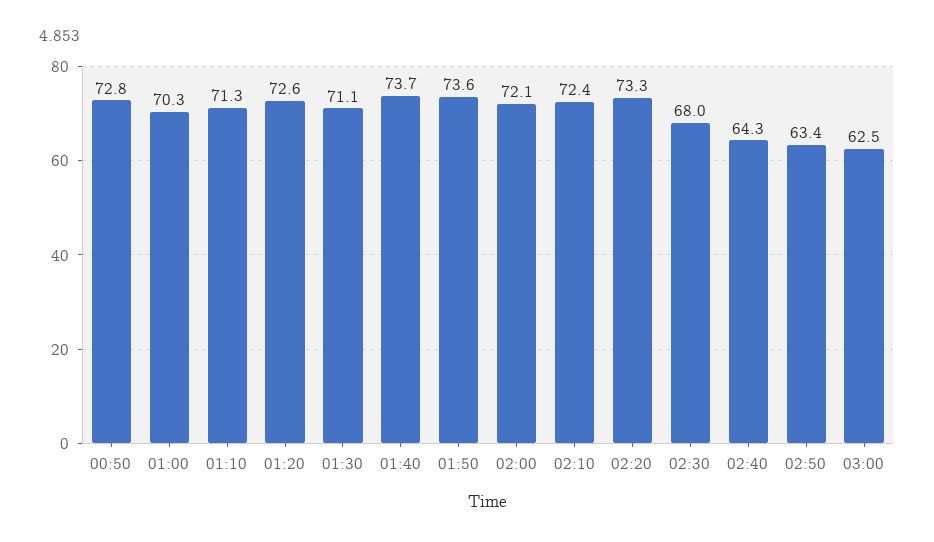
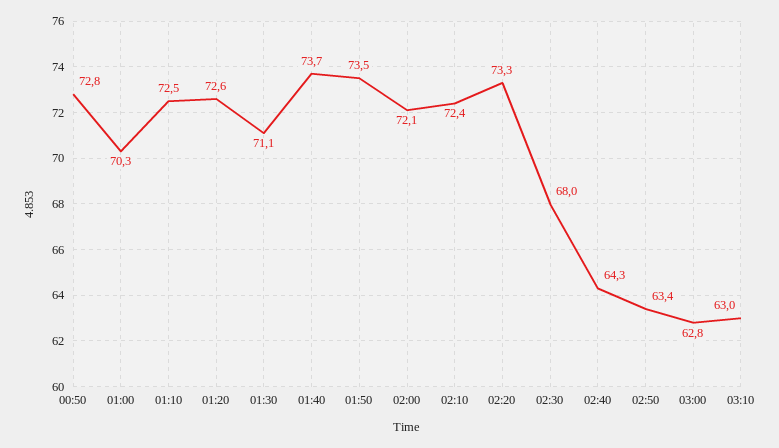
01:10: 71.3 -> 72.5
01:50: 73.6 -> 73.5
03:00: 62.5 -> 62.8
03:10: none -> 63

